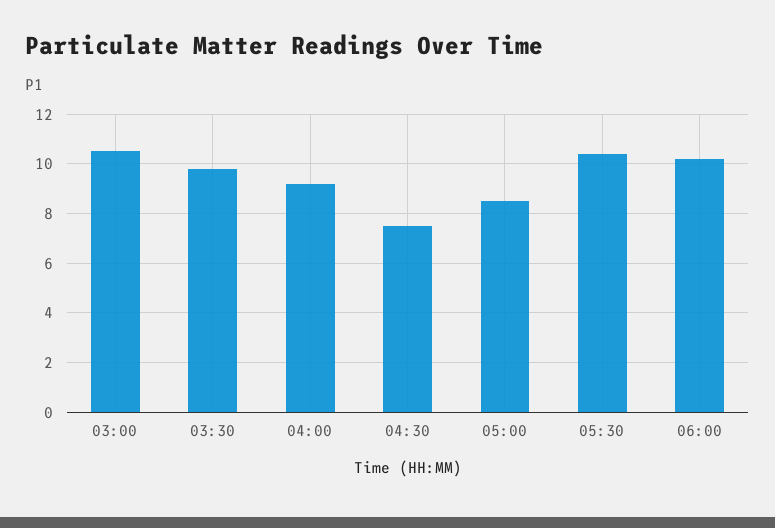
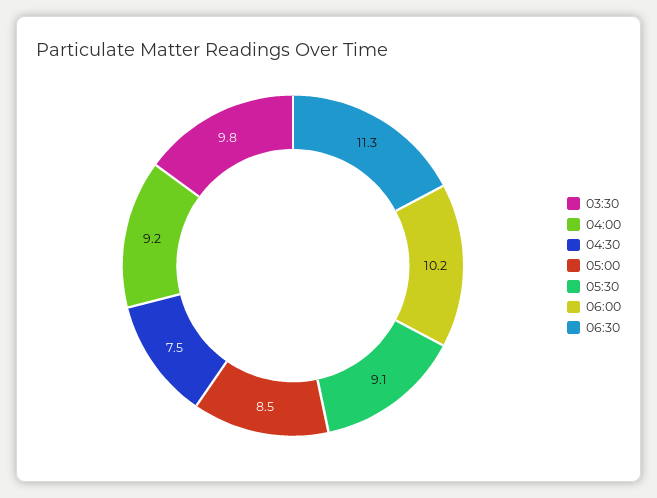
03:00: 10.5 -> none
05:30: 10.5 -> 9.1
06:30: none -> 11.3

